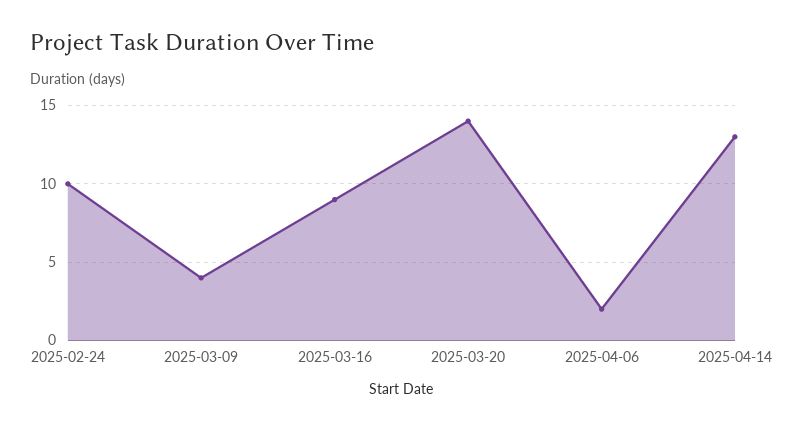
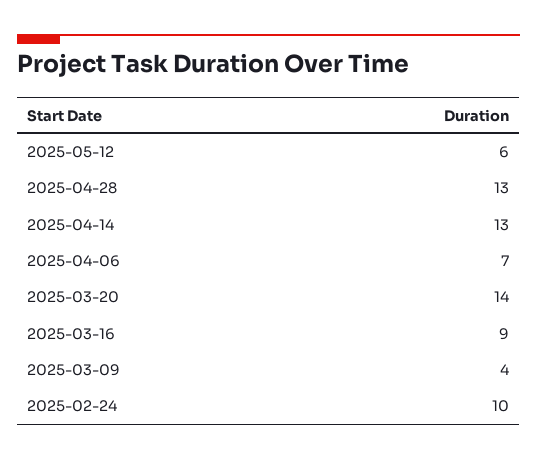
2025-04-06: 2 -> 7
2025-05-12: none -> 6
2025-04-28: none -> 13

